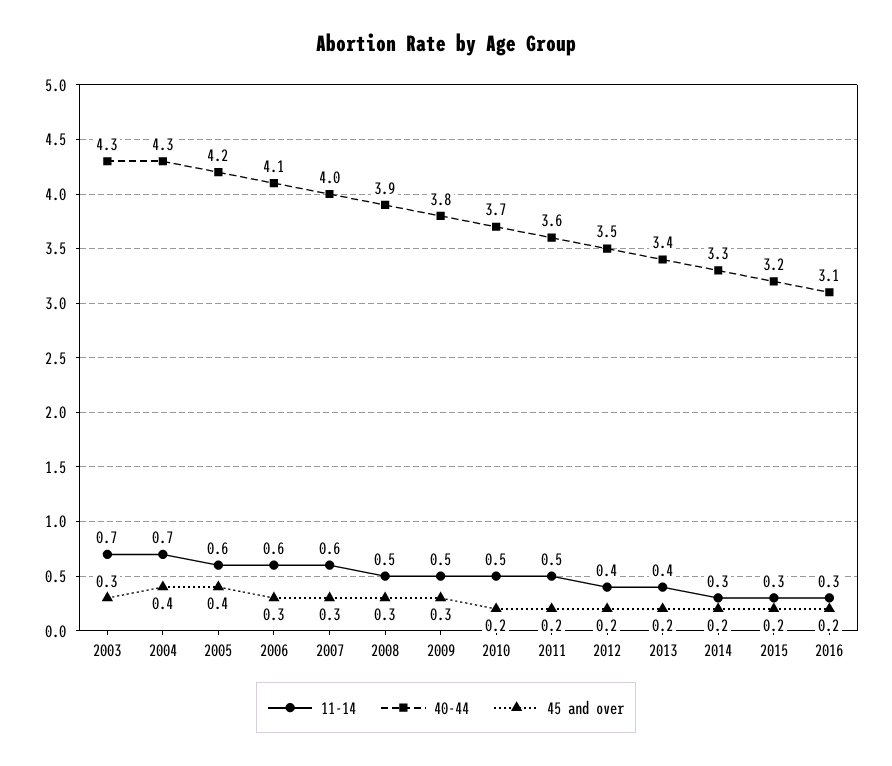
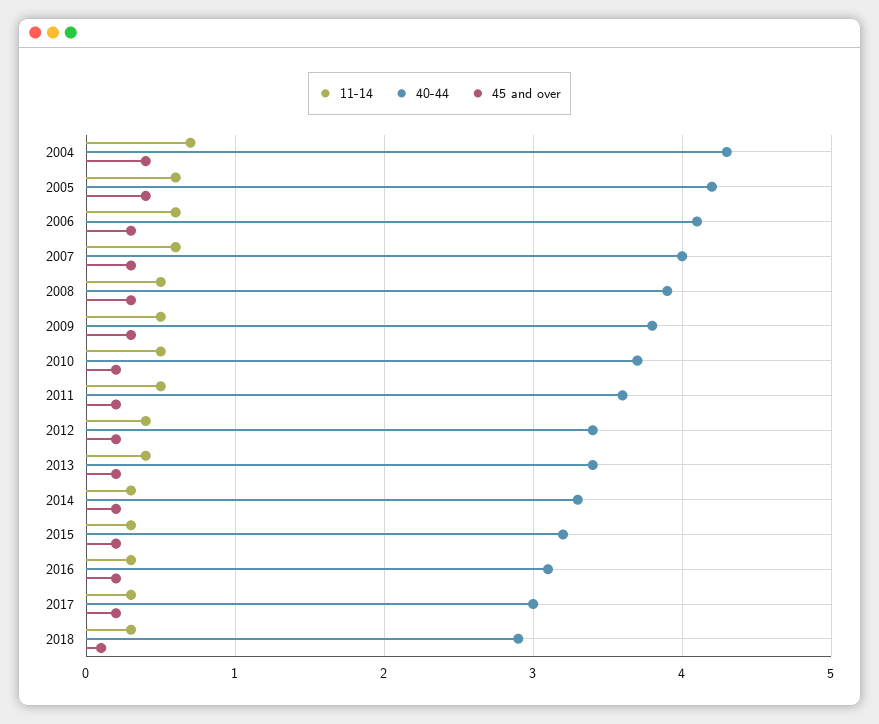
11-14, 2003: 0.7 -> none
40-44, 2003: 4.3 -> none
45 and over, 2003: 0.3 -> none
40-44, 2012: 3.5 -> 3.4
11-14, 2017: none -> 0.3
40-44, 2017: none -> 3
45 and over, 2017: none -> 0.2
11-14, 2018: none -> 0.3
40-44, 2018: none -> 2.9
45 and over, 2018: none -> 0.1

